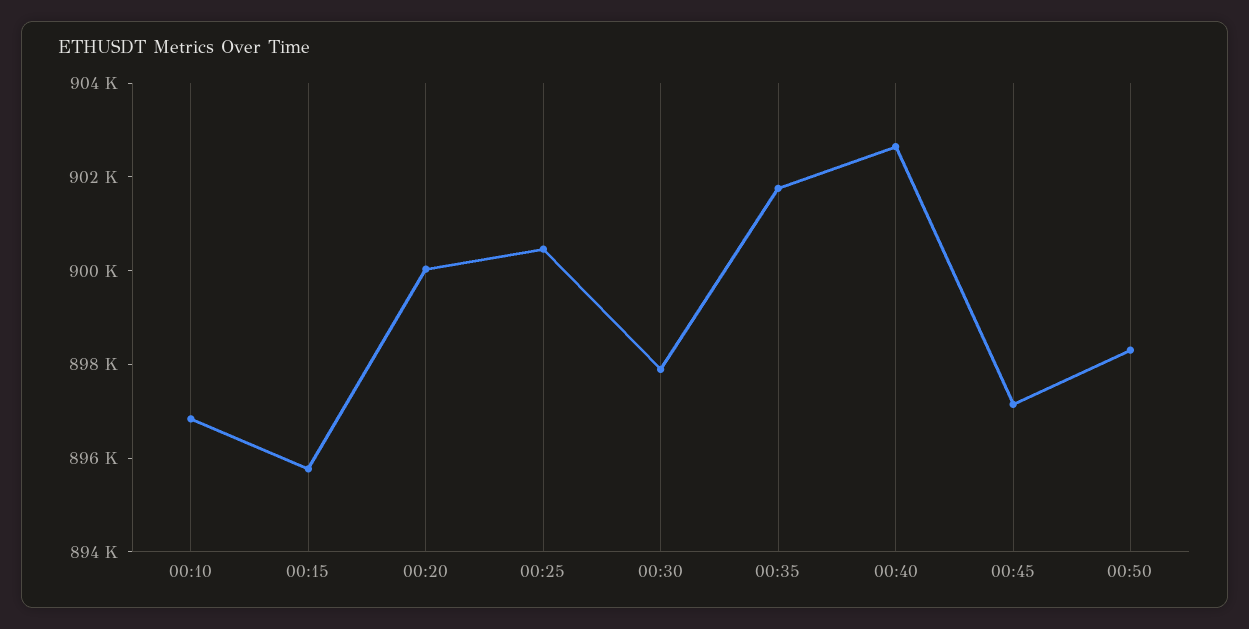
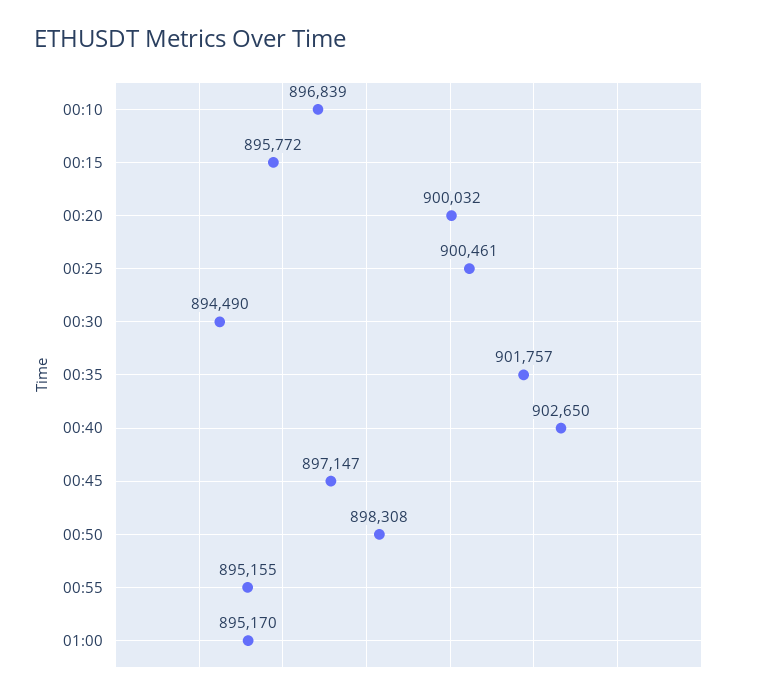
00:30: 898000 -> 894490
00:55: none -> 895155
01:00: none -> 895170

